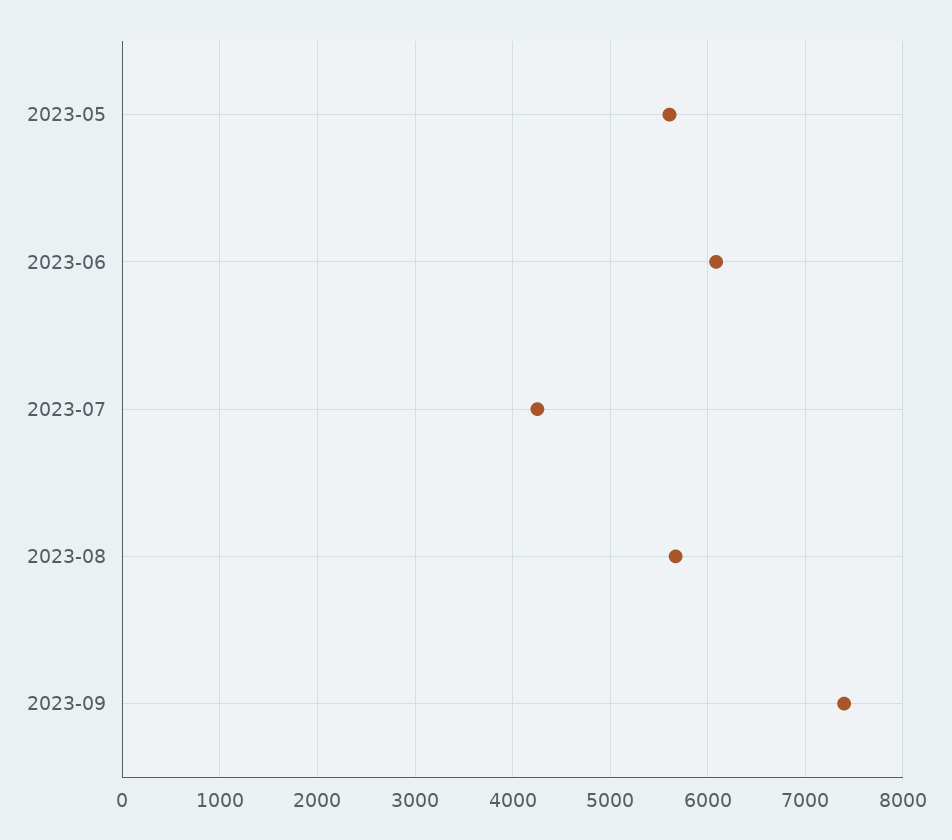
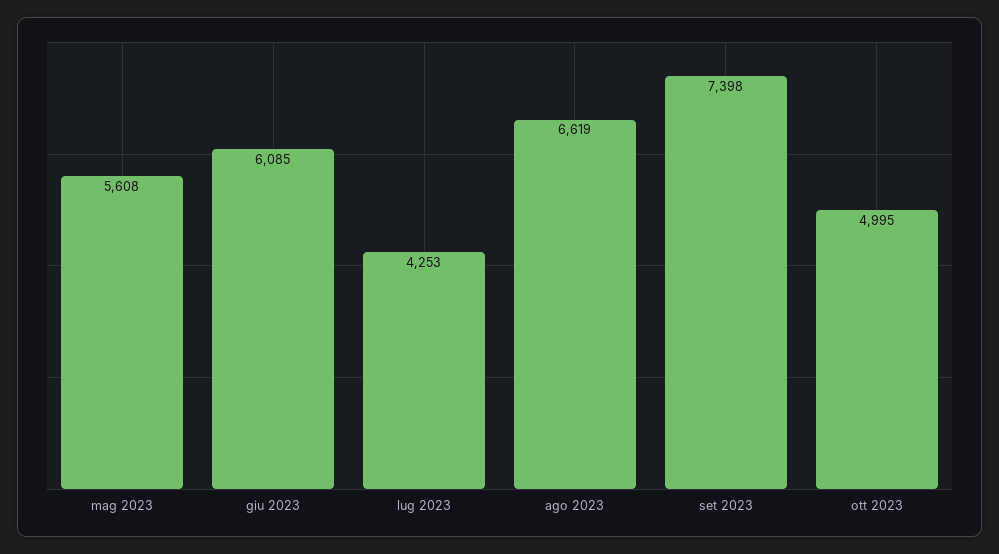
2023-08: 5700 -> 6619
ott 2023: none -> 4995

